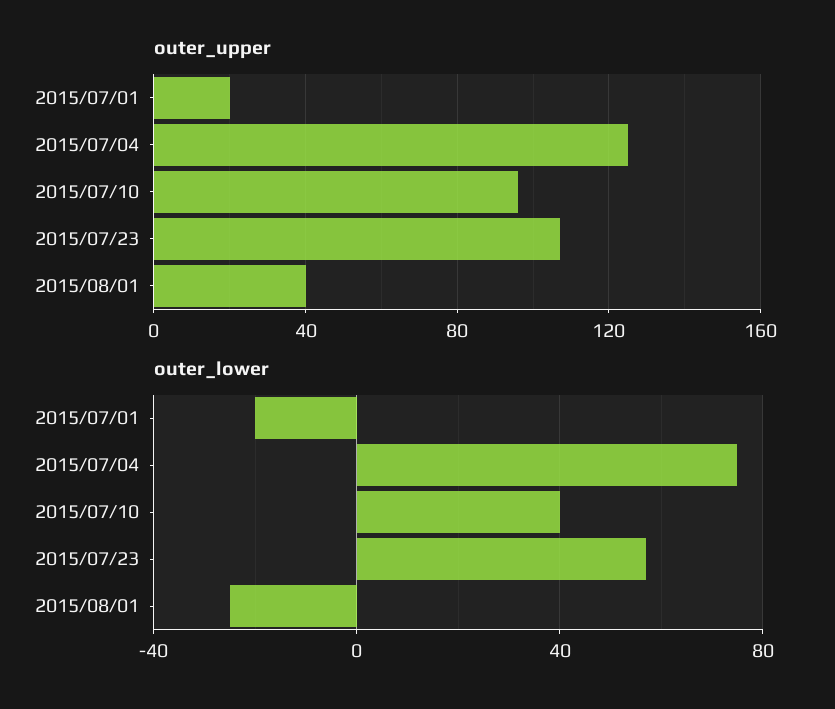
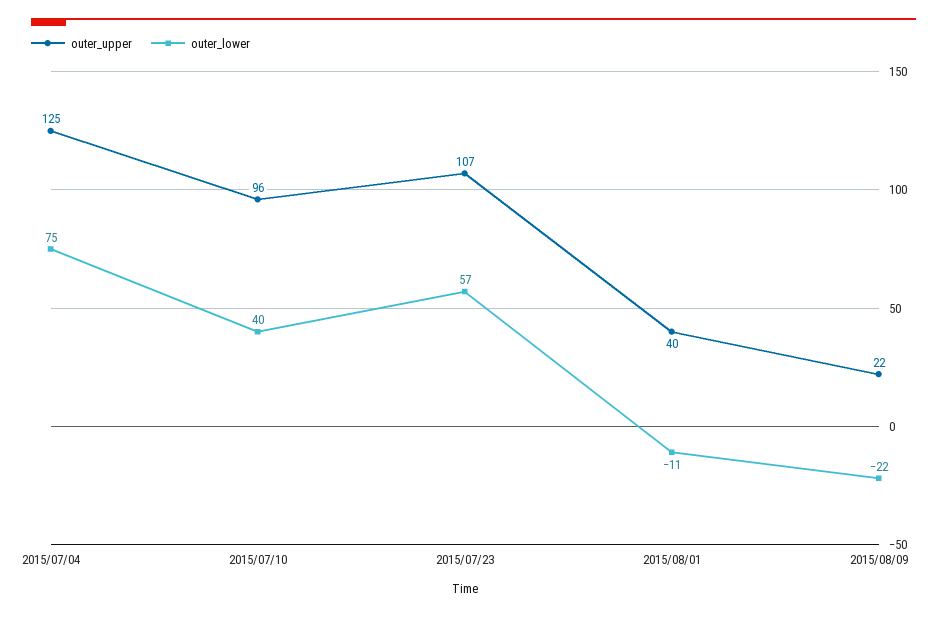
outer_upper, 2015/07/01: 20 -> none
outer_lower, 2015/07/01: -20 -> none
outer_lower, 2015/08/01: -25 -> -11
outer_upper, 2015/08/09: none -> 22
outer_lower, 2015/08/09: none -> -22

